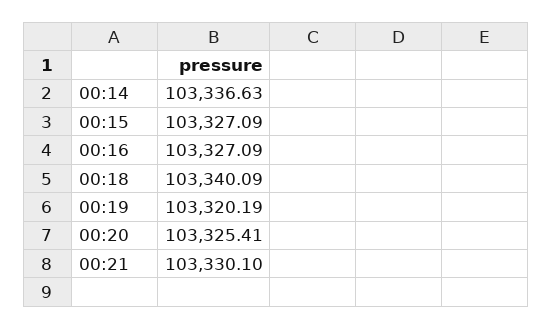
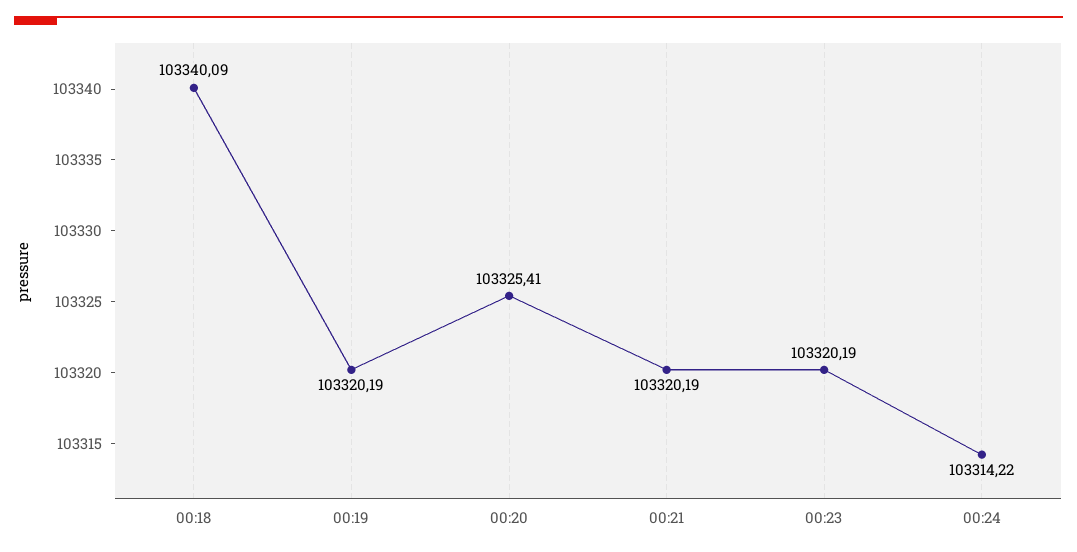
00:14: 103336.63 -> none
00:15: 103327.09 -> none
00:16: 103327.09 -> none
00:21: 103330.1 -> 103320.19
00:23: none -> 103320.19
00:24: none -> 103314.22

